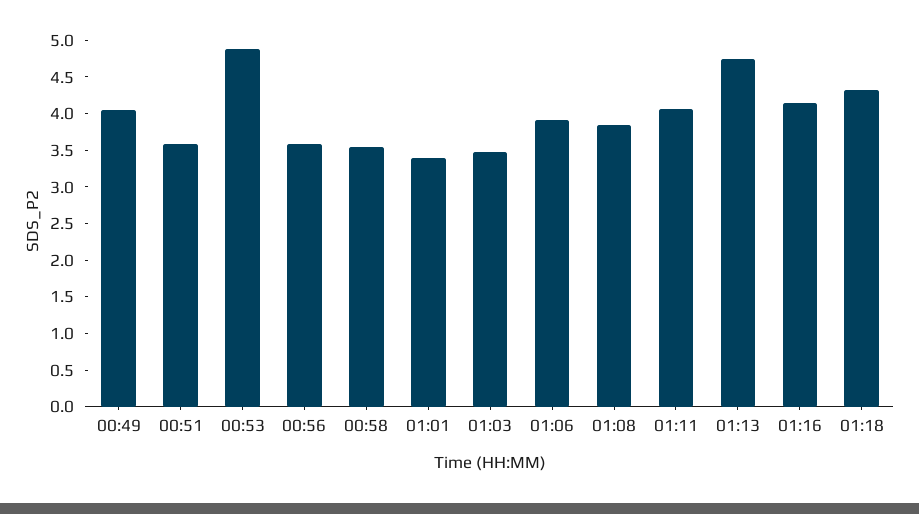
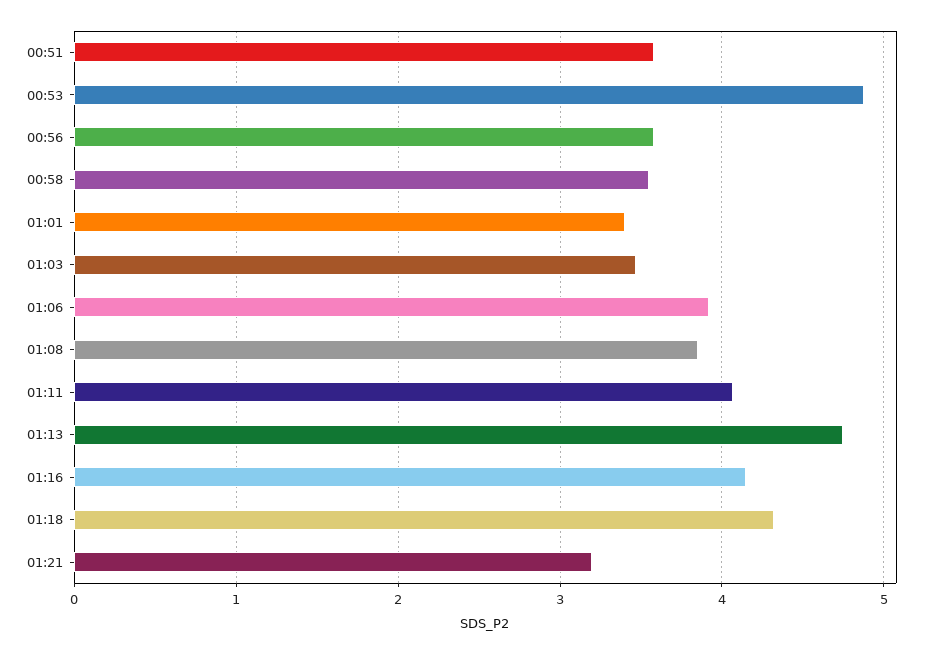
00:49: 4 -> none
01:21: none -> 3.2

